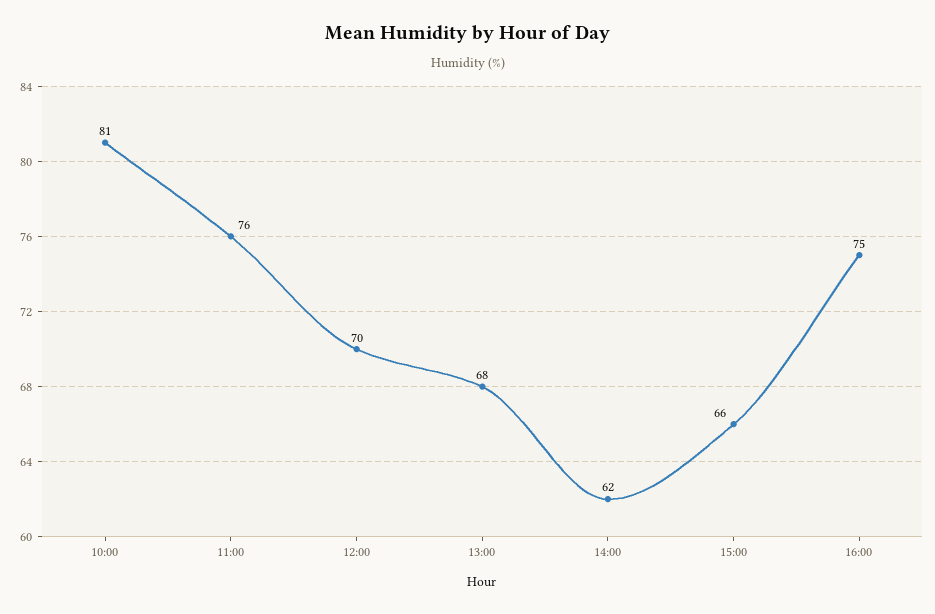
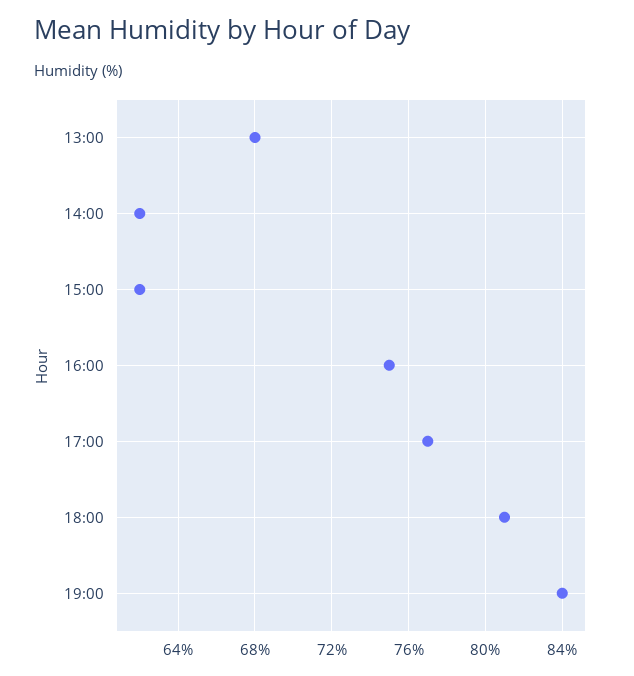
10:00: 81 -> none
11:00: 76 -> none
12:00: 70 -> none
15:00: 66 -> 62
17:00: none -> 77
18:00: none -> 81
19:00: none -> 84

